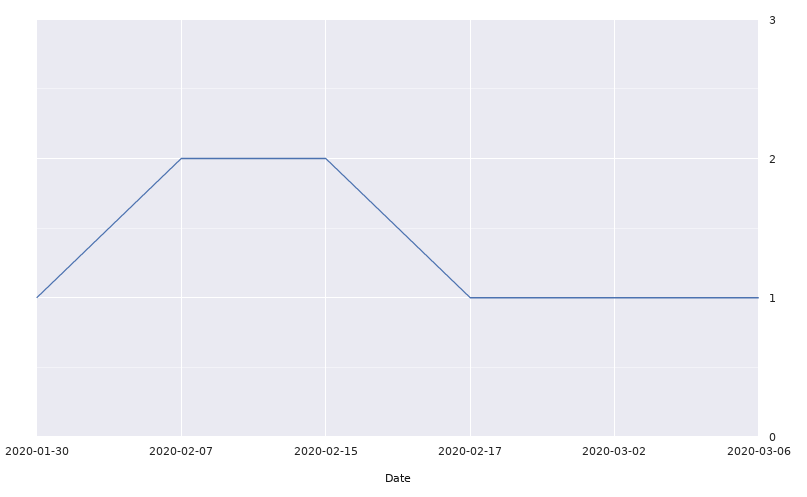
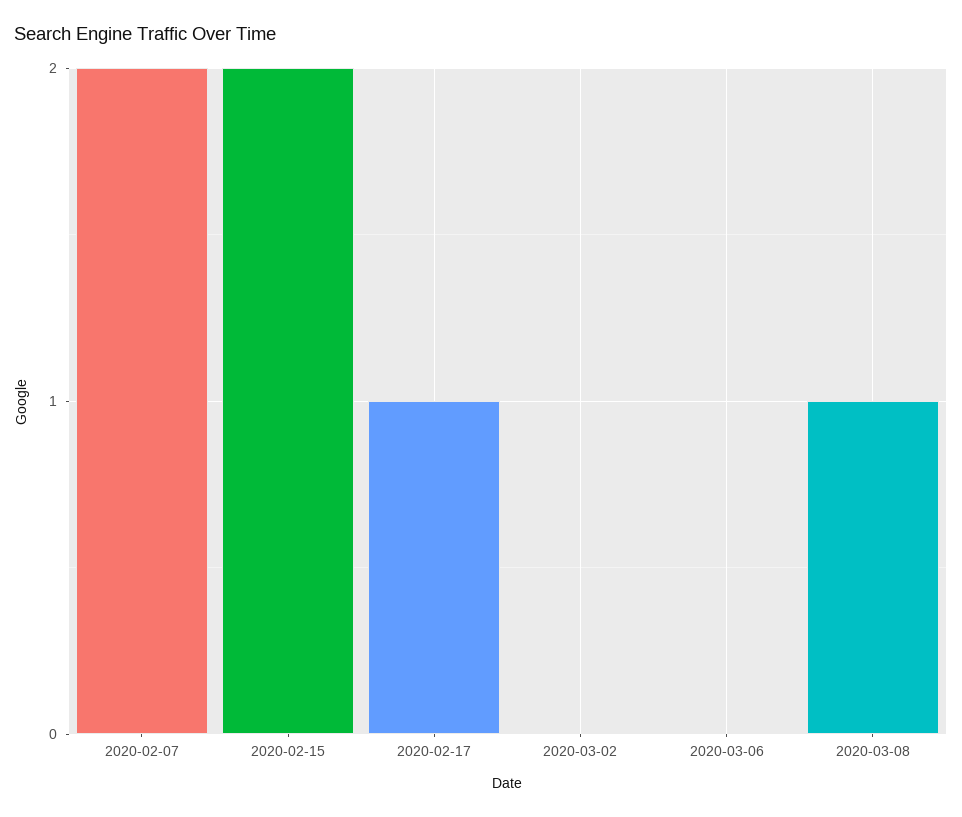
2020-01-30: 1 -> none
2020-03-02: 1 -> 0
2020-03-06: 1 -> 0
2020-03-08: none -> 1

